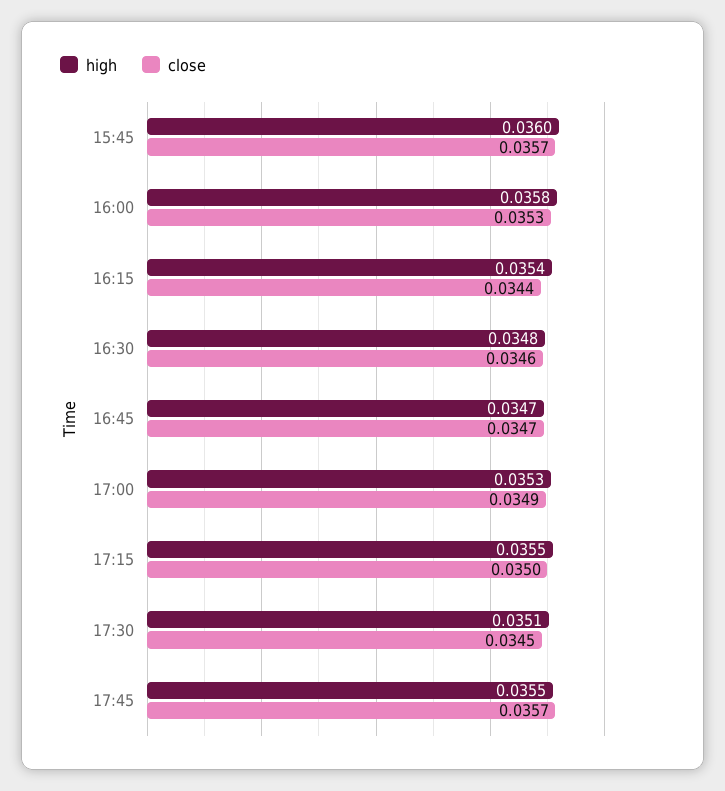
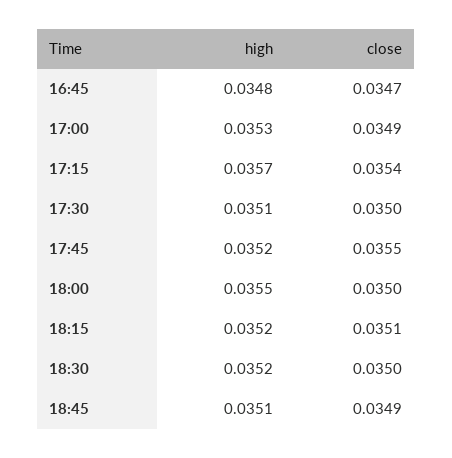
high, 15:45: 0.036 -> none
close, 15:45: 0.0357 -> none
high, 16:00: 0.0358 -> none
close, 16:00: 0.0353 -> none
high, 16:15: 0.0354 -> none
close, 16:15: 0.0344 -> none
high, 16:30: 0.0348 -> none
close, 16:30: 0.0346 -> none
high, 16:45: 0.0347 -> 0.0348
high, 17:15: 0.0355 -> 0.0357
close, 17:15: 0.035 -> 0.0354
close, 17:30: 0.0345 -> 0.035
high, 17:45: 0.0355 -> 0.0352
close, 17:45: 0.0357 -> 0.0355
high, 18:00: none -> 0.0355
close, 18:00: none -> 0.035
high, 18:15: none -> 0.0352
close, 18:15: none -> 0.0351
high, 18:30: none -> 0.0352
close, 18:30: none -> 0.035
high, 18:45: none -> 0.0351
close, 18:45: none -> 0.0349

